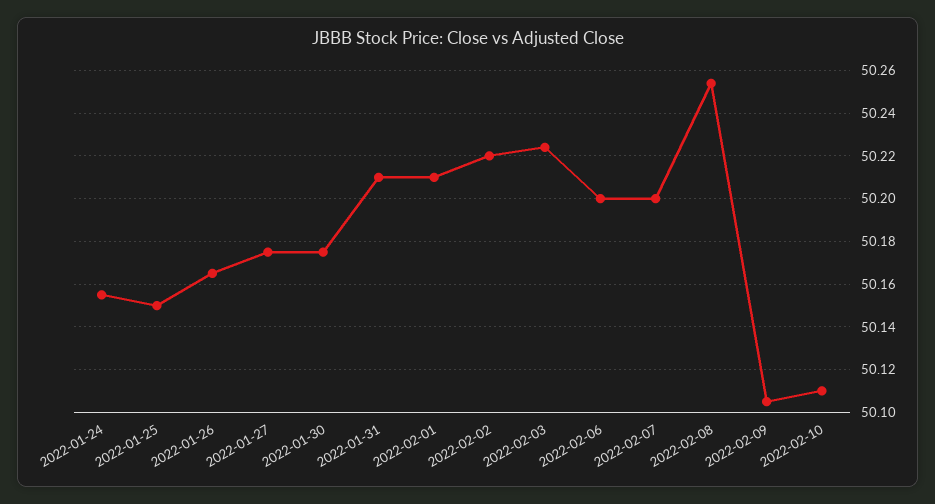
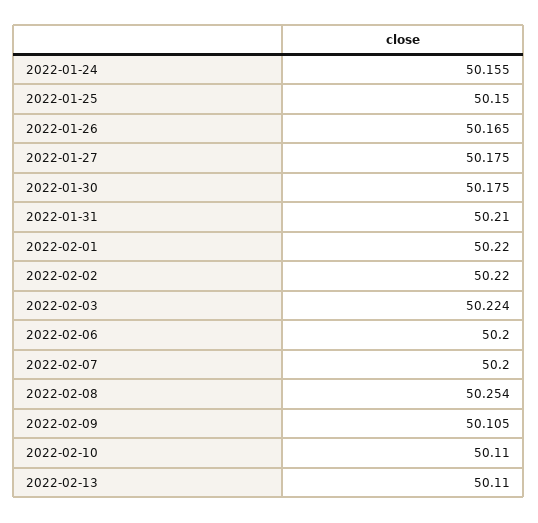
2022-02-01: 50.21 -> 50.22
2022-02-13: none -> 50.11

